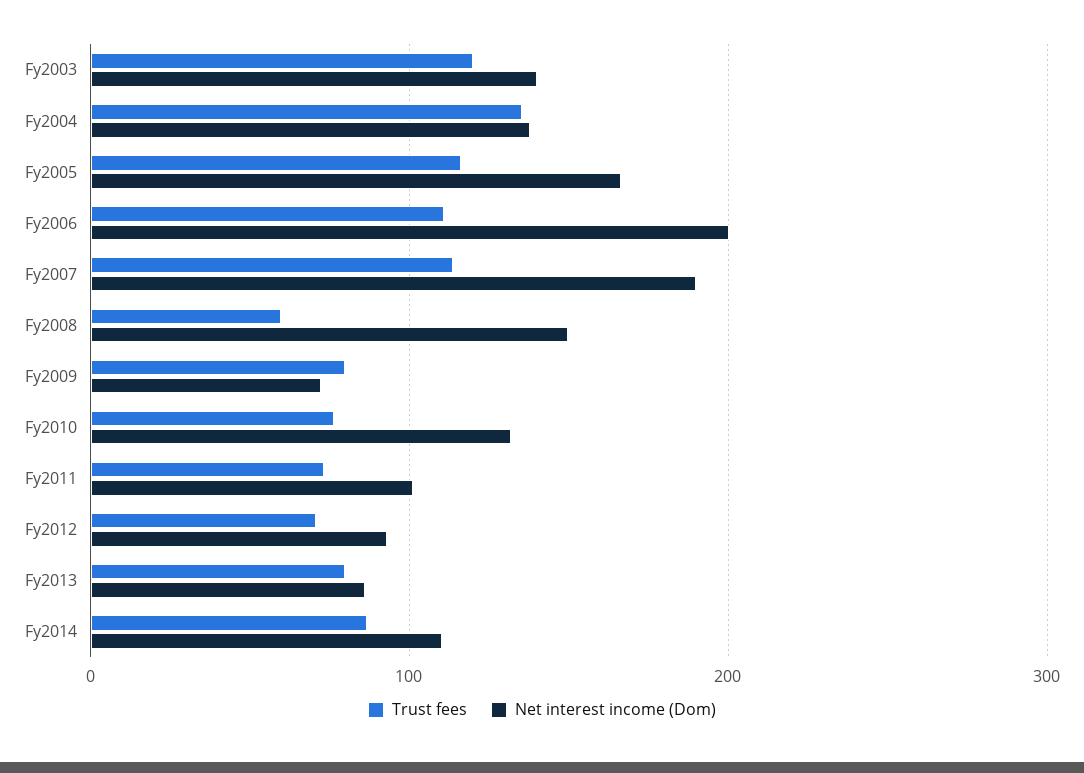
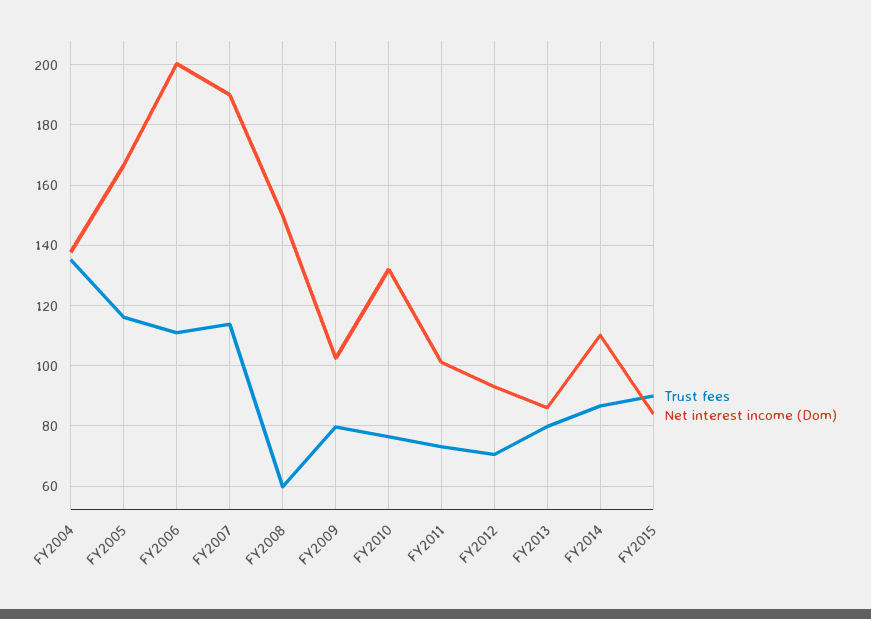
Trust fees, Fy2003: 120 -> none
Net interest income (Dom), Fy2003: 140 -> none
Net interest income (Dom), Fy2009: 70 -> 102
Trust fees, FY2015: none -> 90
Net interest income (Dom), FY2015: none -> 84

